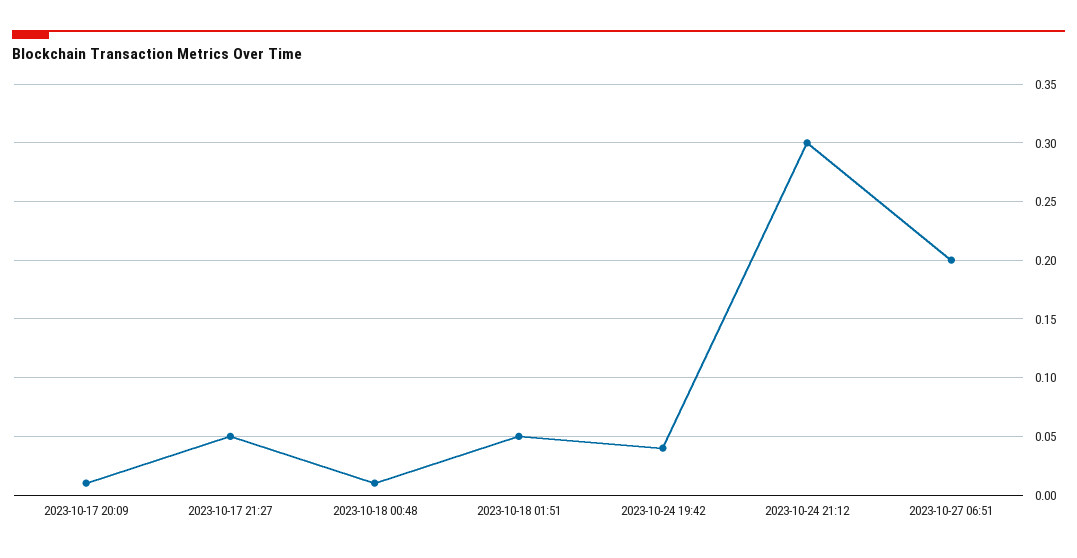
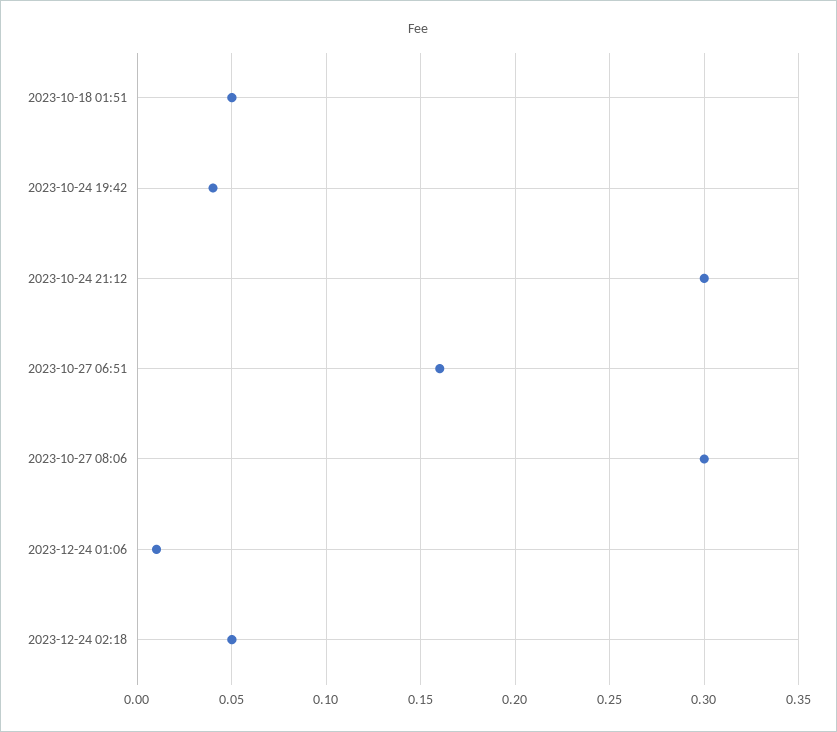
2023-10-17 20:09: 0.01 -> none
2023-10-17 21:27: 0.05 -> none
2023-10-18 00:48: 0.01 -> none
2023-10-27 06:51: 0.2 -> 0.16
2023-10-27 08:06: none -> 0.3
2023-12-24 01:06: none -> 0.01
2023-12-24 02:18: none -> 0.05

